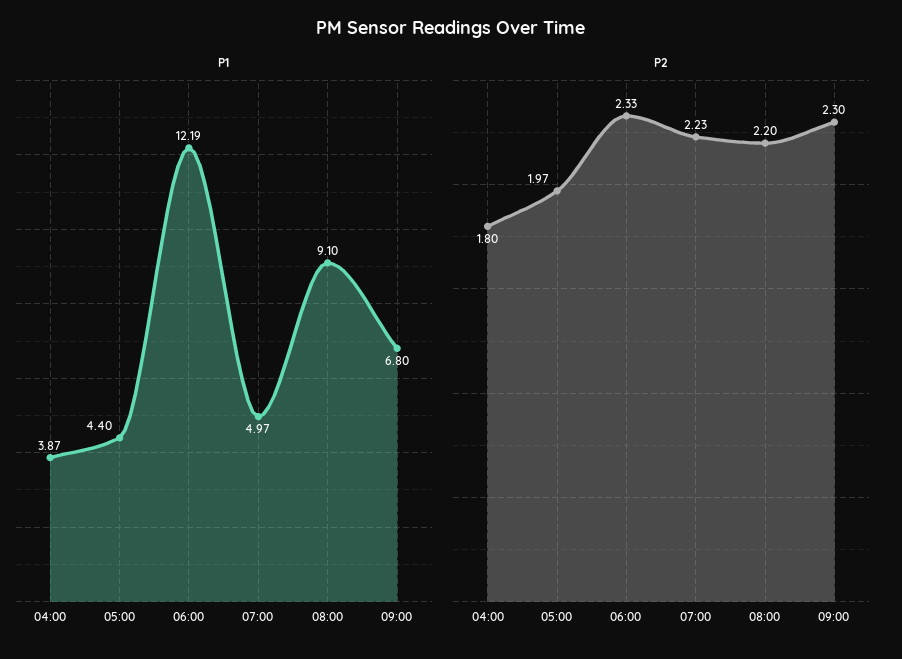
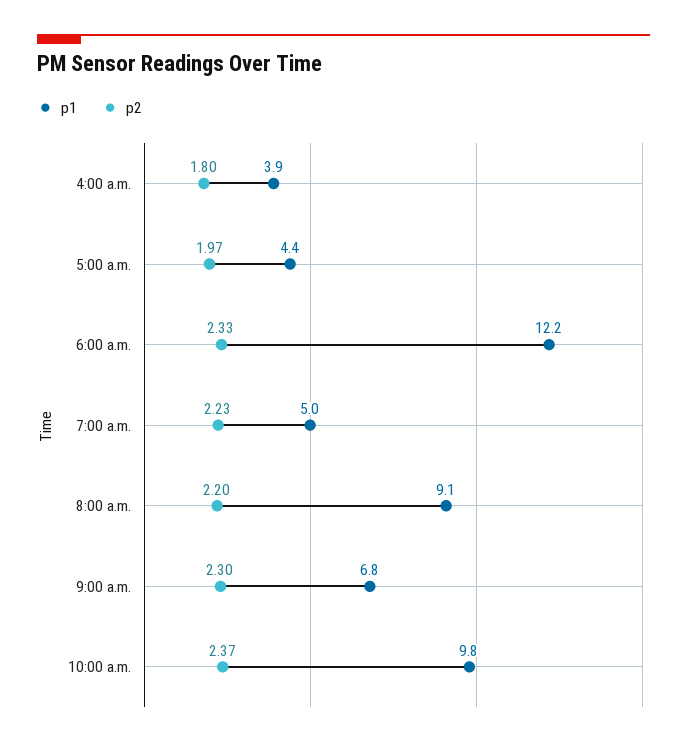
P1, 10:00 a.m.: none -> 9.8
P2, 10:00 a.m.: none -> 2.37

